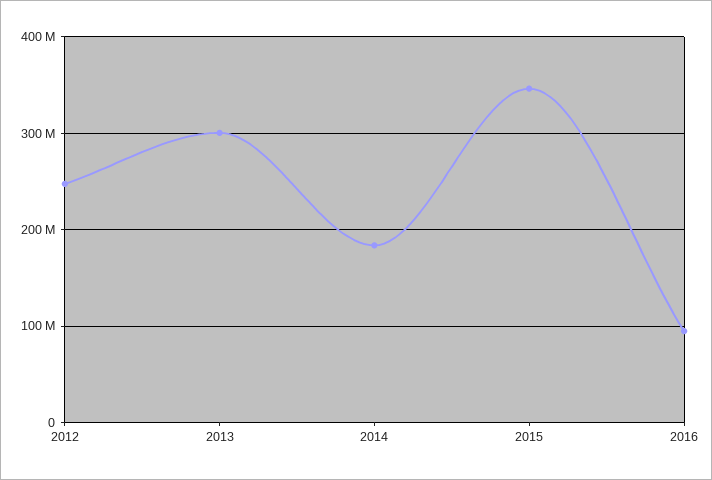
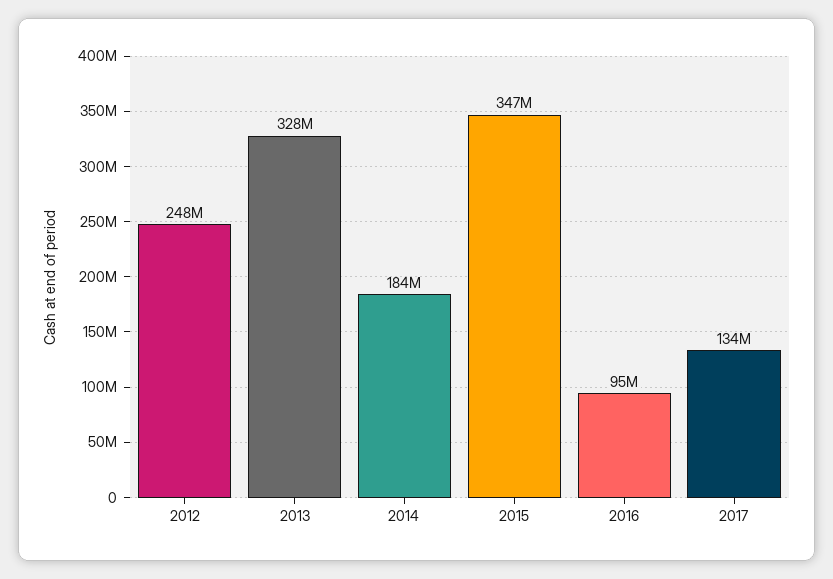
2013: 300000000 -> 328000000
2017: none -> 134000000

